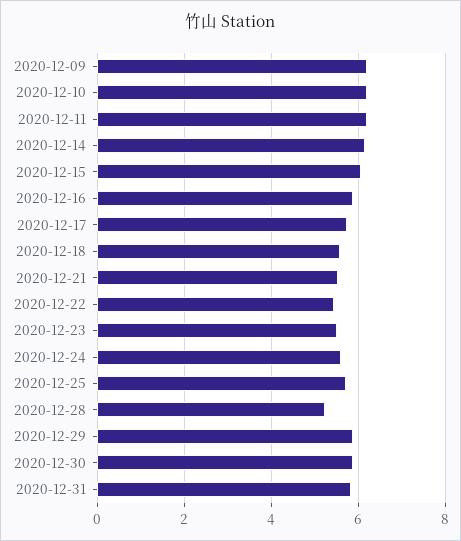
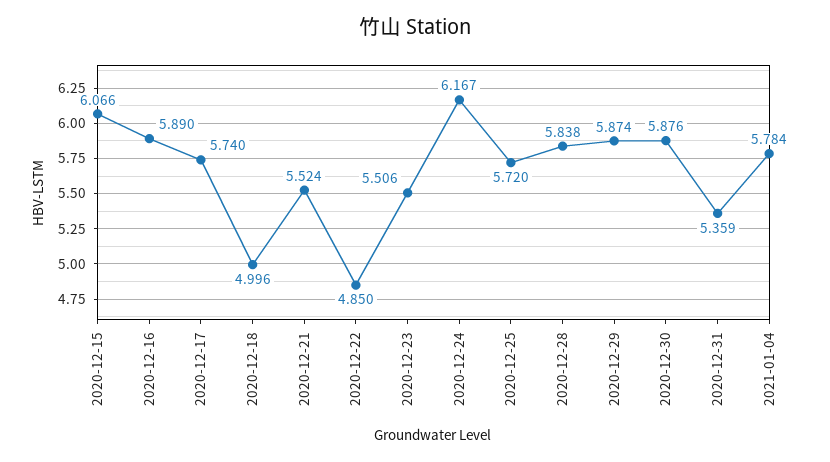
2020-12-09: 6.2 -> none
2020-12-10: 6.2 -> none
2020-12-11: 6.2 -> none
2020-12-14: 6.2 -> none
2020-12-18: 5.6 -> 4.996
2020-12-22: 5.4 -> 4.85
2020-12-24: 5.6 -> 6.167
2020-12-28: 5.2 -> 5.838
2020-12-31: 5.8 -> 5.359
2021-01-04: none -> 5.784

